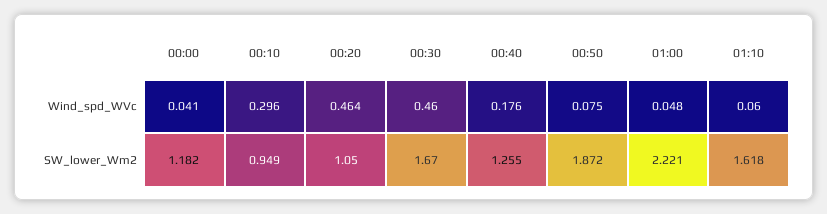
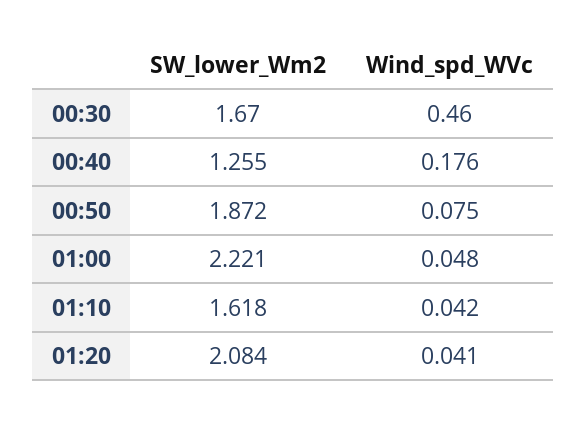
00:00, Wind_spd_WVc: 0.041 -> none
00:10, Wind_spd_WVc: 0.296 -> none
00:20, Wind_spd_WVc: 0.464 -> none
01:10, Wind_spd_WVc: 0.06 -> 0.042
00:00, SW_lower_Wm2: 1.182 -> none
00:10, SW_lower_Wm2: 0.949 -> none
00:20, SW_lower_Wm2: 1.05 -> none
01:20, SW_lower_Wm2: none -> 2.084
01:20, Wind_spd_WVc: none -> 0.041

